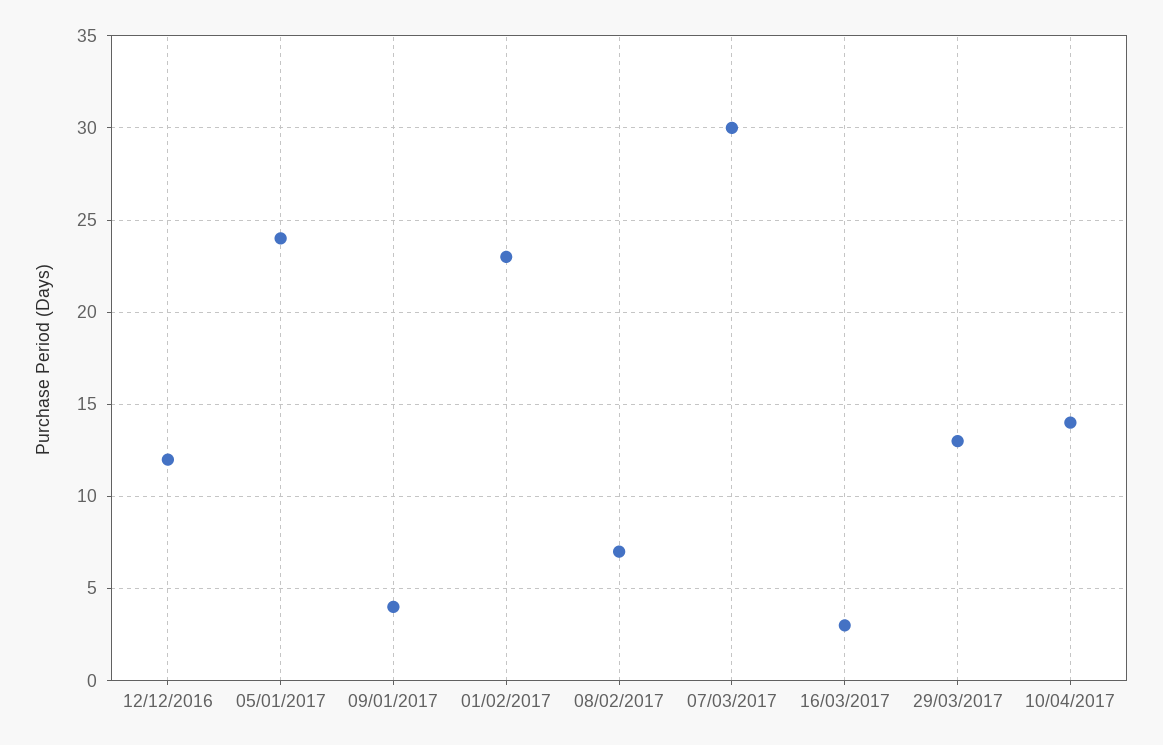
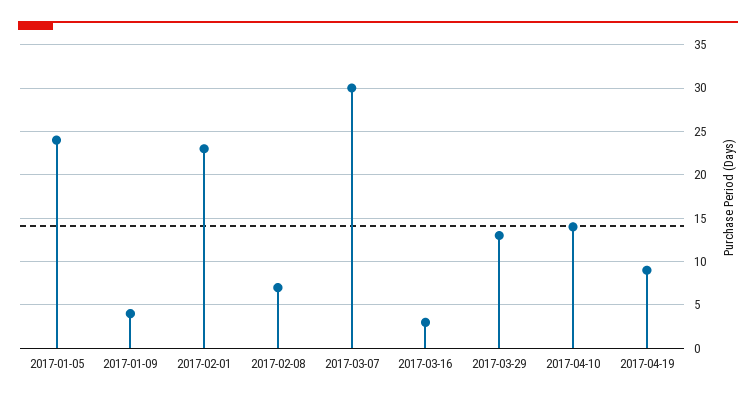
12/12/2016: 12 -> none
2017-04-19: none -> 9

